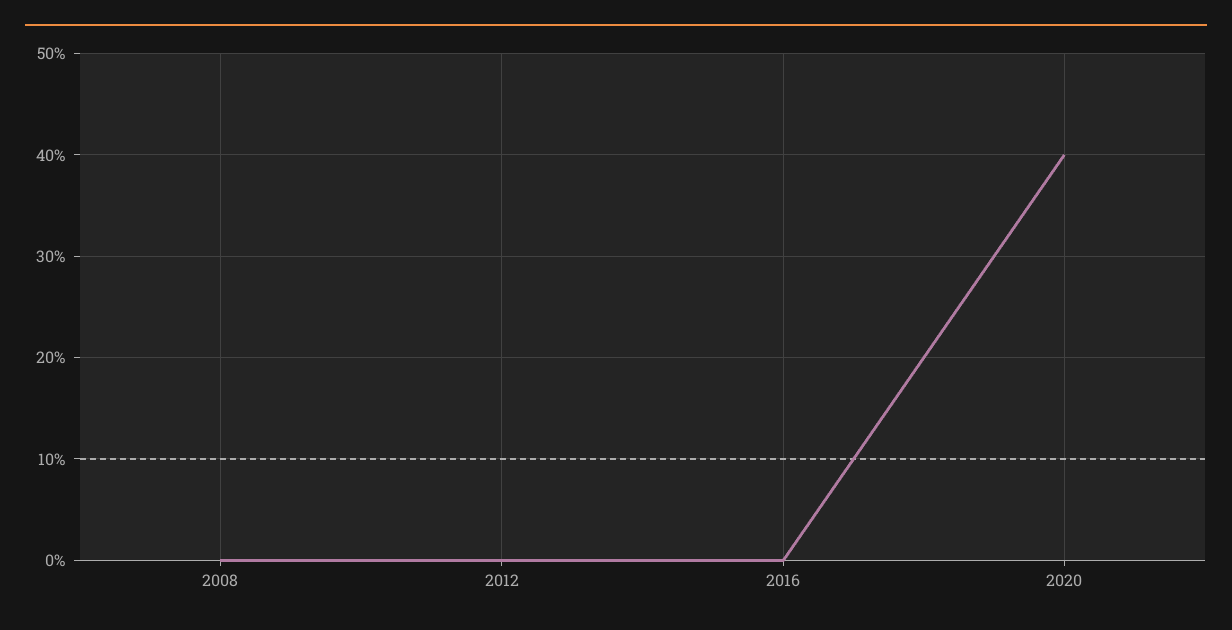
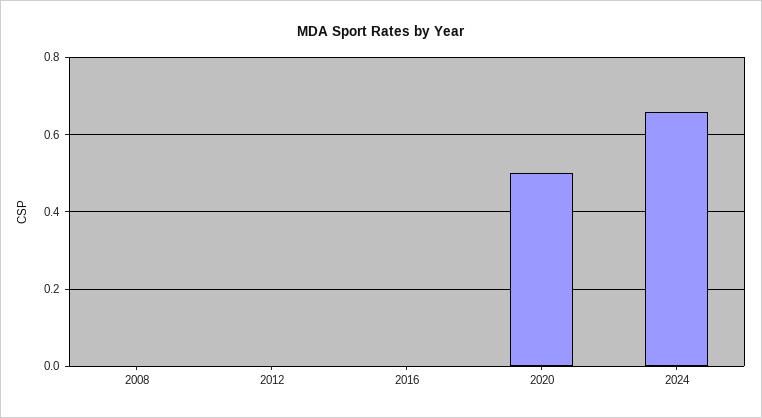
2020: 0.4 -> 0.5
2024: none -> 0.65

